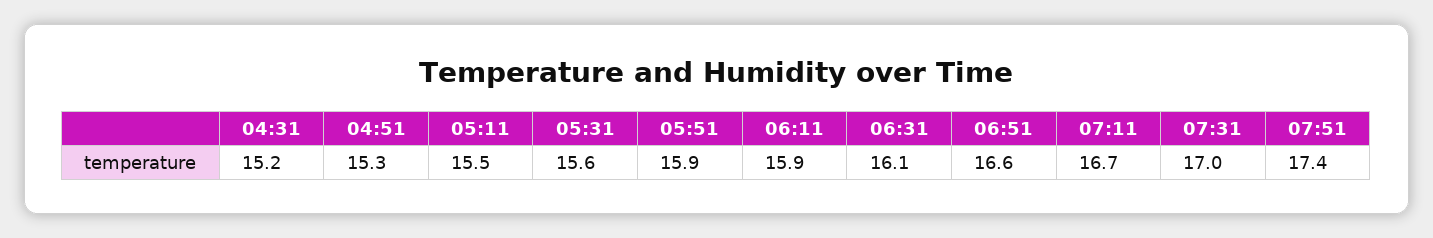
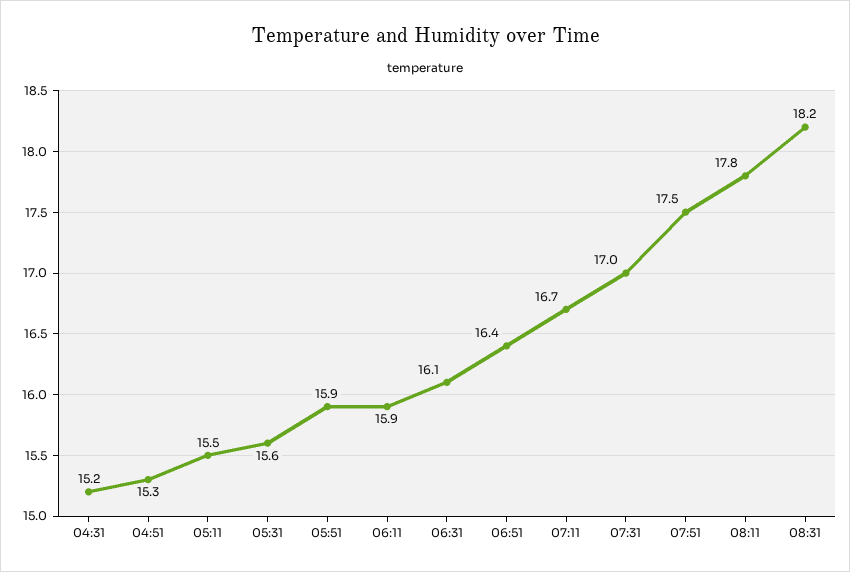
06:51: 16.6 -> 16.4
07:51: 17.4 -> 17.5
08:11: none -> 17.8
08:31: none -> 18.2

